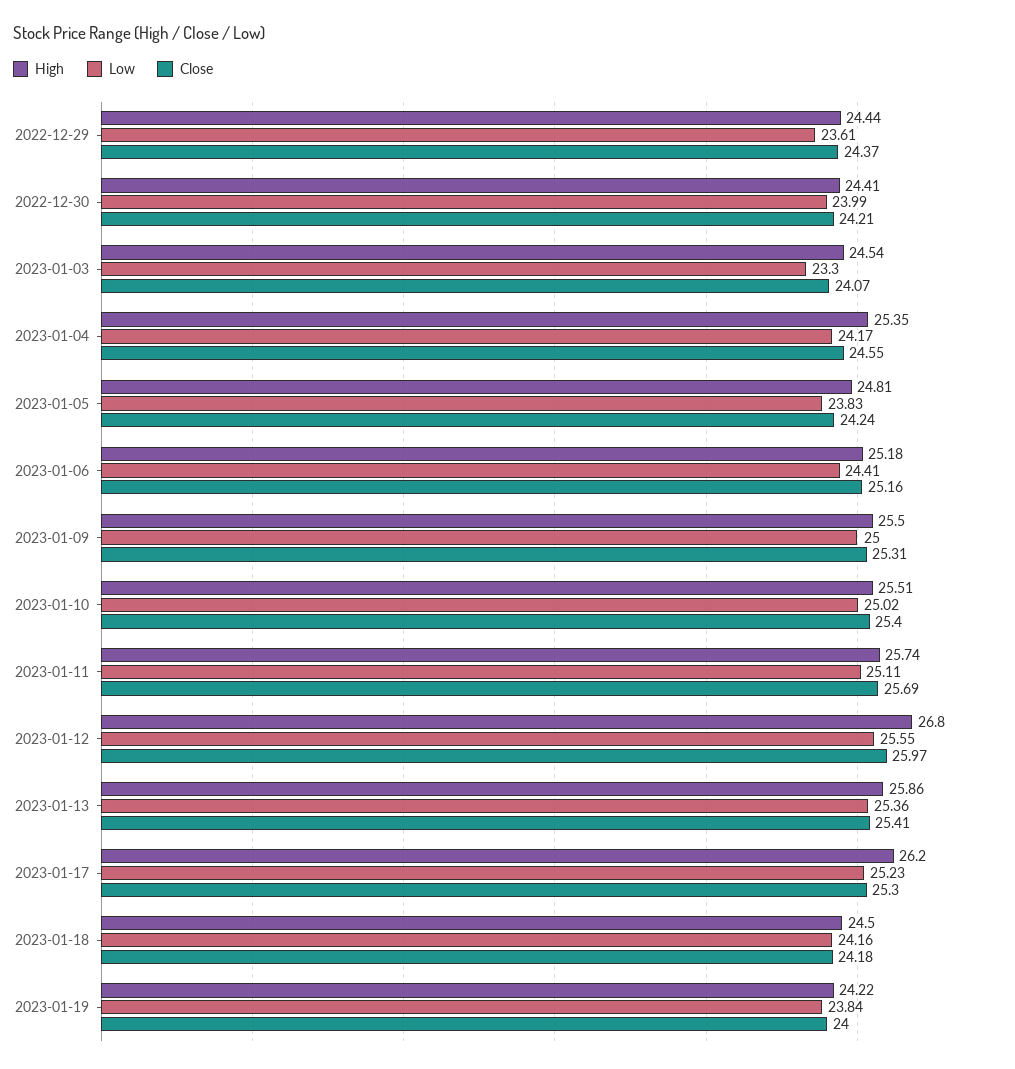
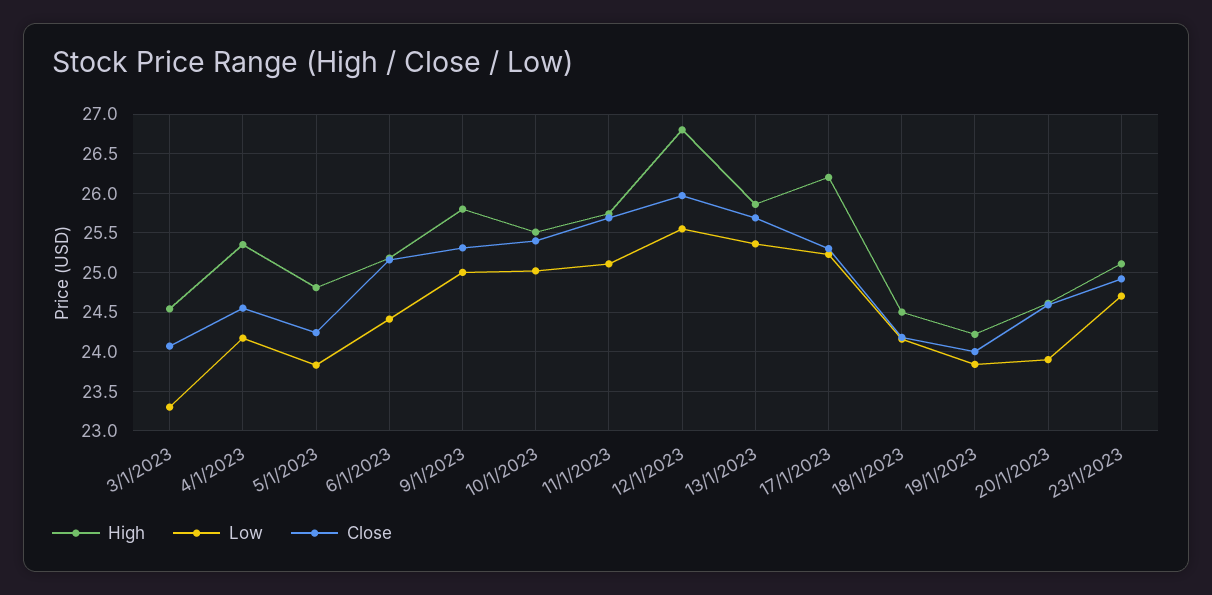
High, 2022-12-29: 24.44 -> none
Low, 2022-12-29: 23.61 -> none
Close, 2022-12-29: 24.37 -> none
High, 2022-12-30: 24.41 -> none
Low, 2022-12-30: 23.99 -> none
Close, 2022-12-30: 24.21 -> none
High, 2023-01-09: 25.5 -> 25.8
Close, 2023-01-13: 25.41 -> 25.7
High, 20/1/2023: none -> 24.6
Low, 20/1/2023: none -> 23.9
Close, 20/1/2023: none -> 24.6
High, 23/1/2023: none -> 25.1
Low, 23/1/2023: none -> 24.7
Close, 23/1/2023: none -> 24.9

